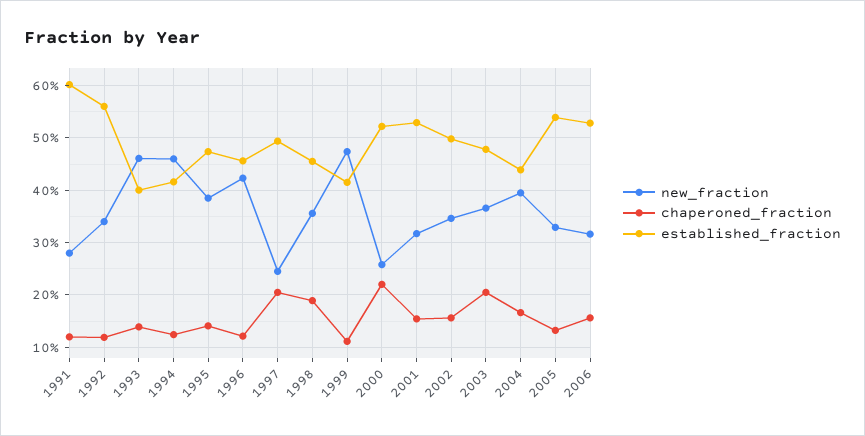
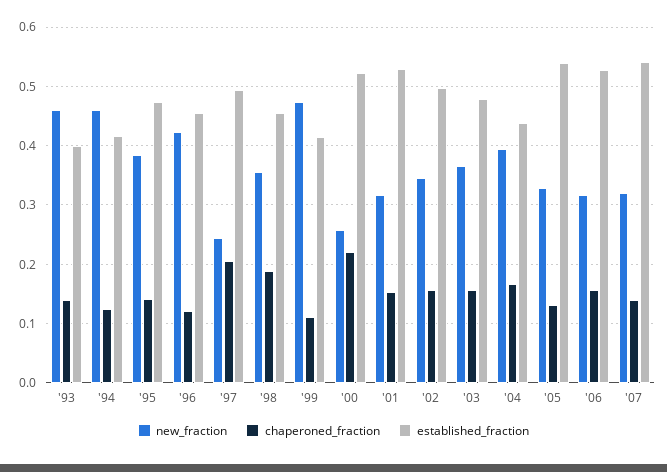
new_fraction, 1991: 0.28 -> none
chaperoned_fraction, 1991: 0.12 -> none
established_fraction, 1991: 0.6 -> none
new_fraction, 1992: 0.34 -> none
chaperoned_fraction, 1992: 0.12 -> none
established_fraction, 1992: 0.56 -> none
chaperoned_fraction, 2003: 0.2 -> 0.16
new_fraction, '07: none -> 0.32
chaperoned_fraction, '07: none -> 0.14
established_fraction, '07: none -> 0.54

